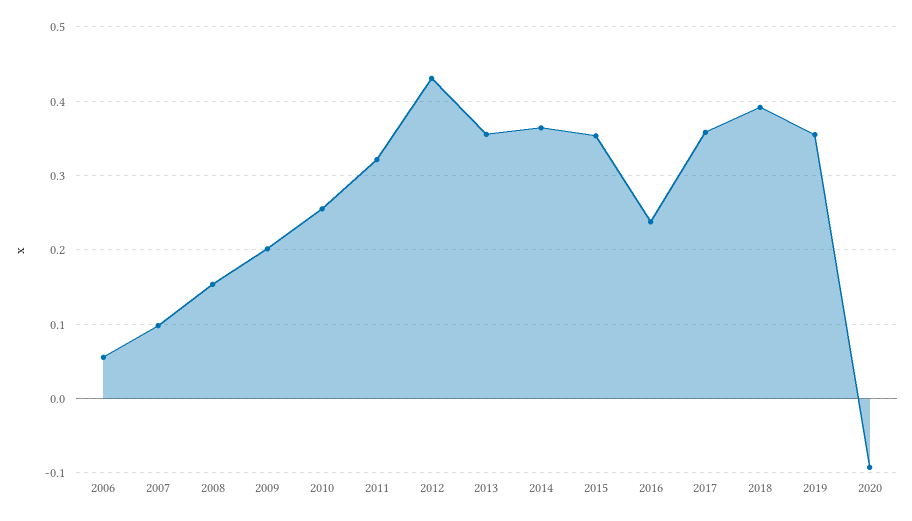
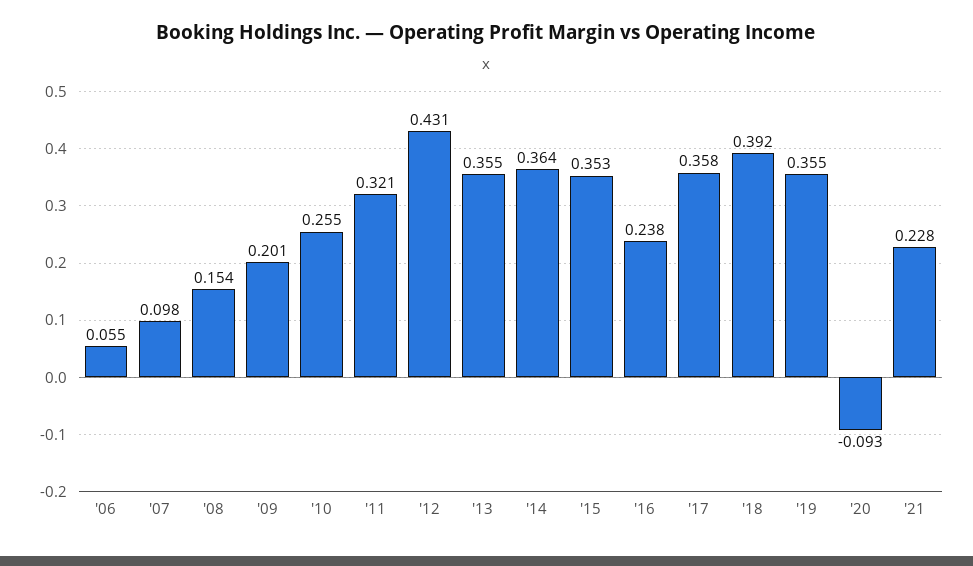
'21: none -> 0.228

